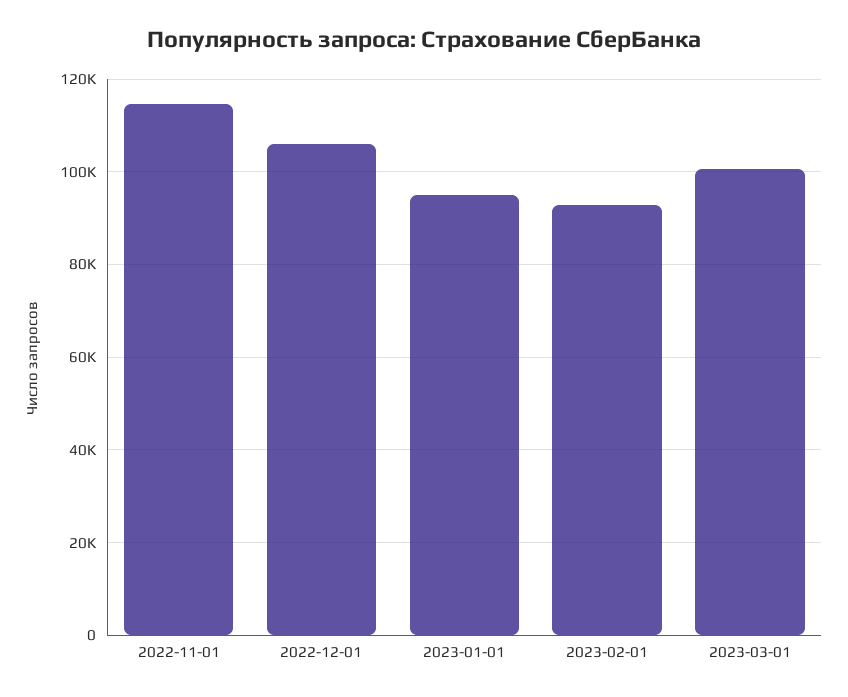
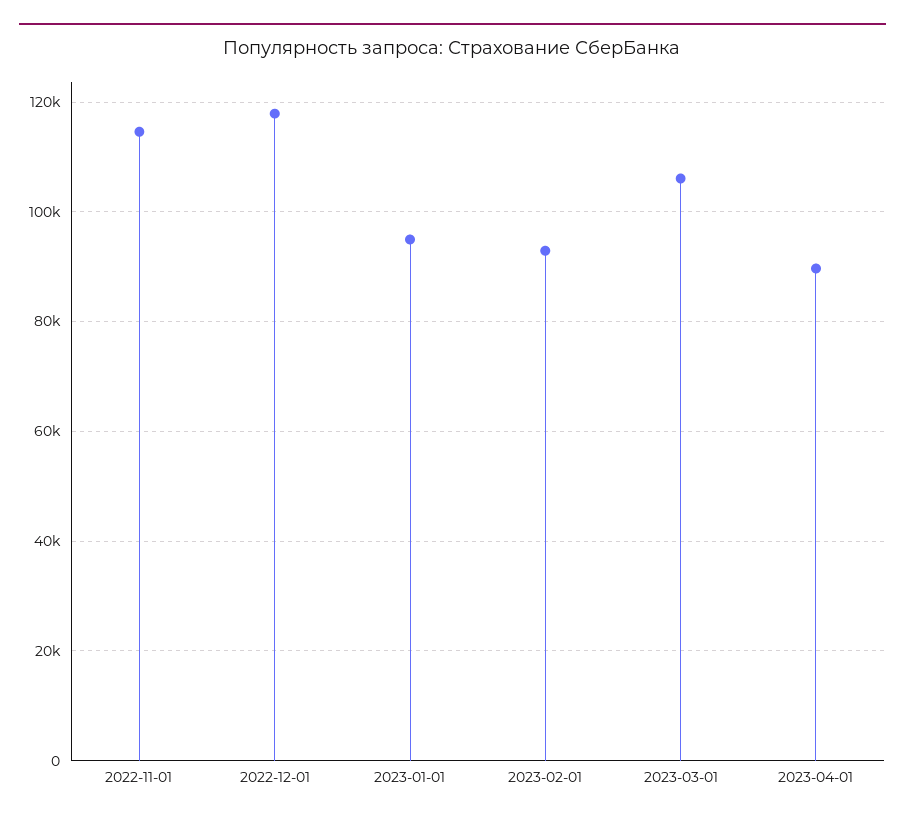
2022-12-01: 106000 -> 118000
2023-03-01: 100000 -> 106000
2023-04-01: none -> 90000

